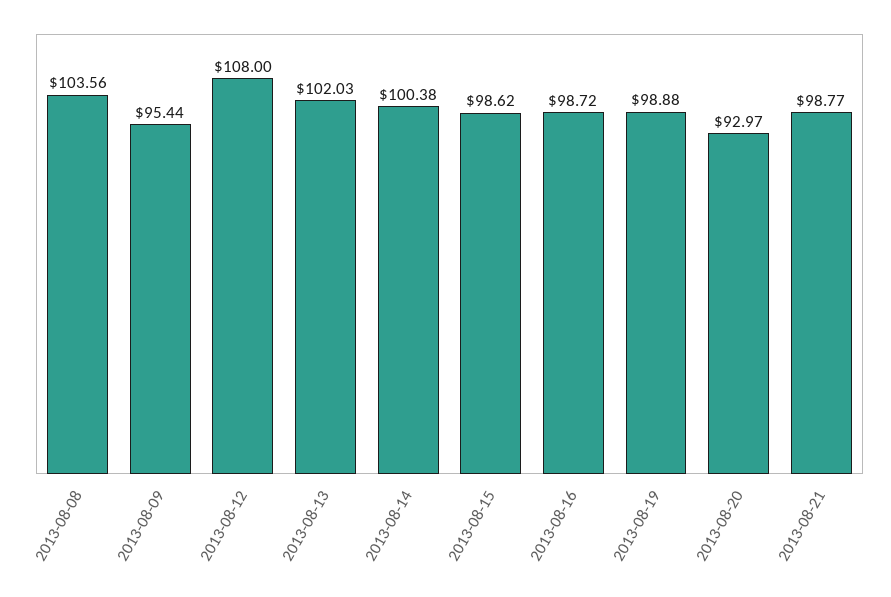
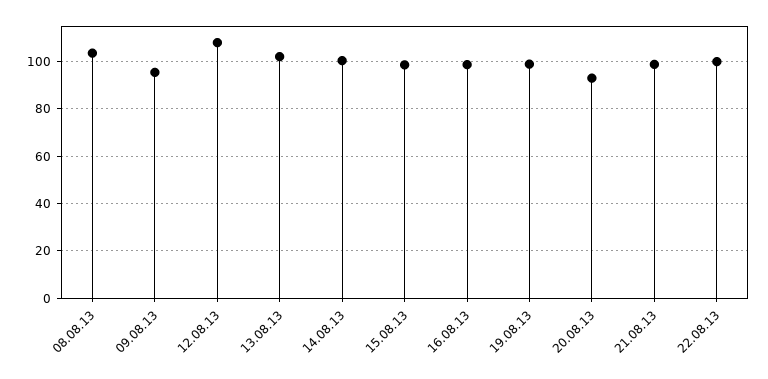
22.08.13: none -> 100

